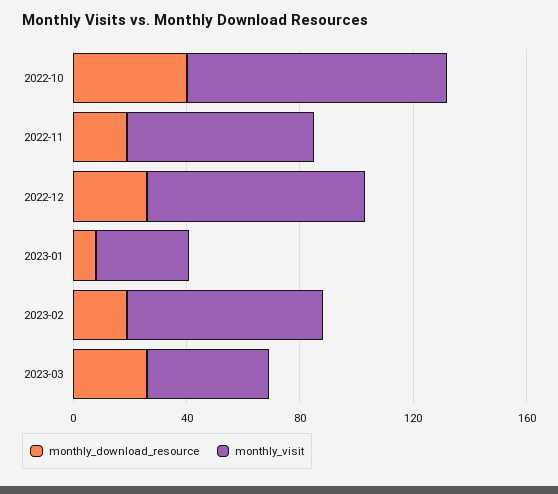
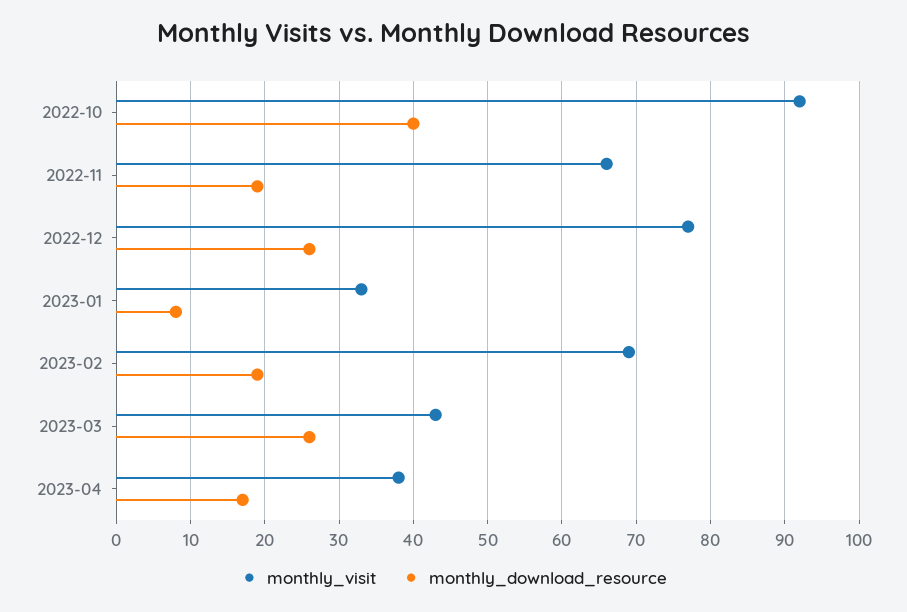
monthly_visit, 2023-04: none -> 38
monthly_download_resource, 2023-04: none -> 17

